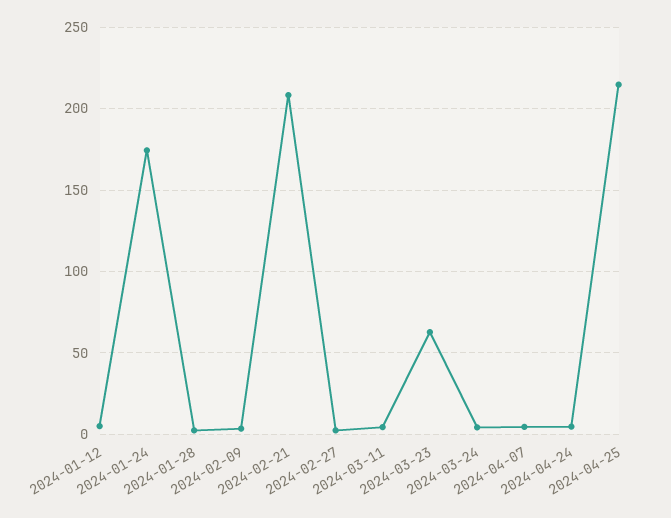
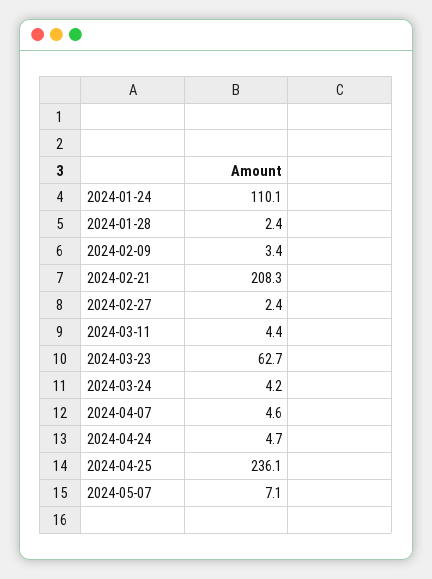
2024-01-12: 5 -> none
2024-01-24: 175 -> 110.1
2024-04-25: 215 -> 236.1
2024-05-07: none -> 7.1

